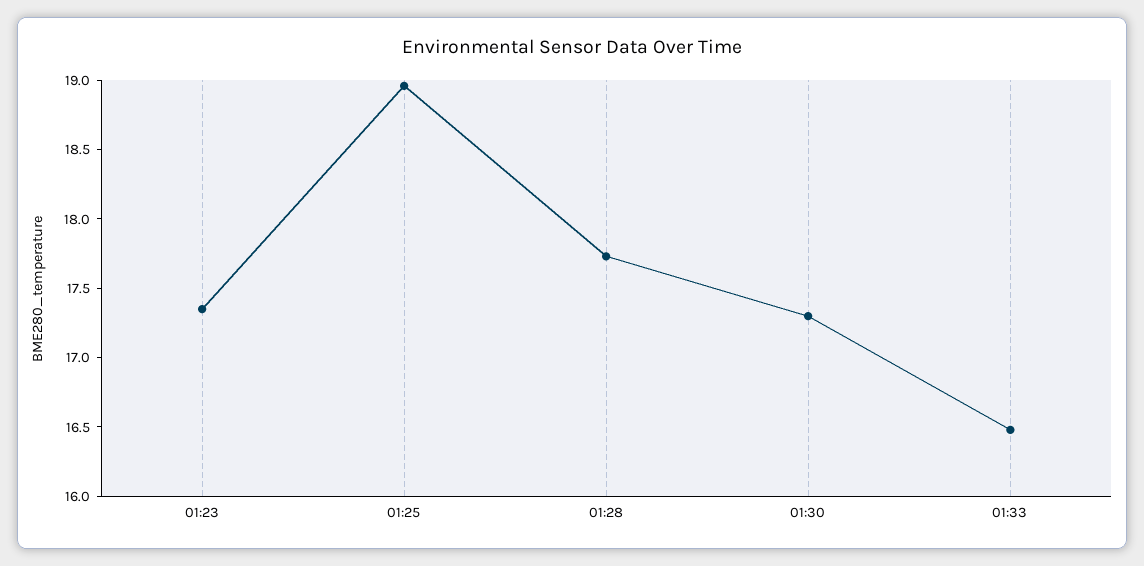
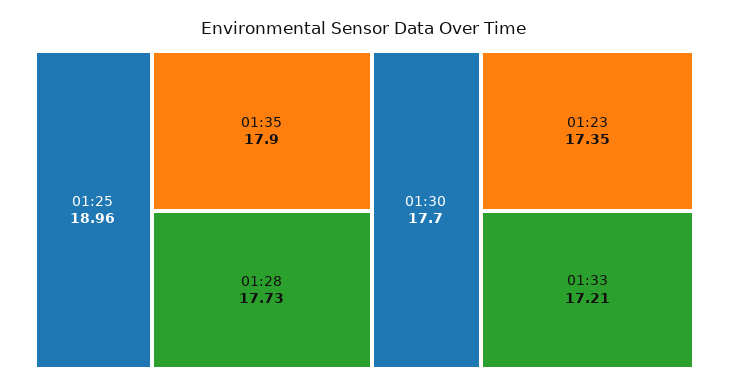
01:30: 17.3 -> 17.7
01:33: 16.5 -> 17.21
01:35: none -> 17.9

